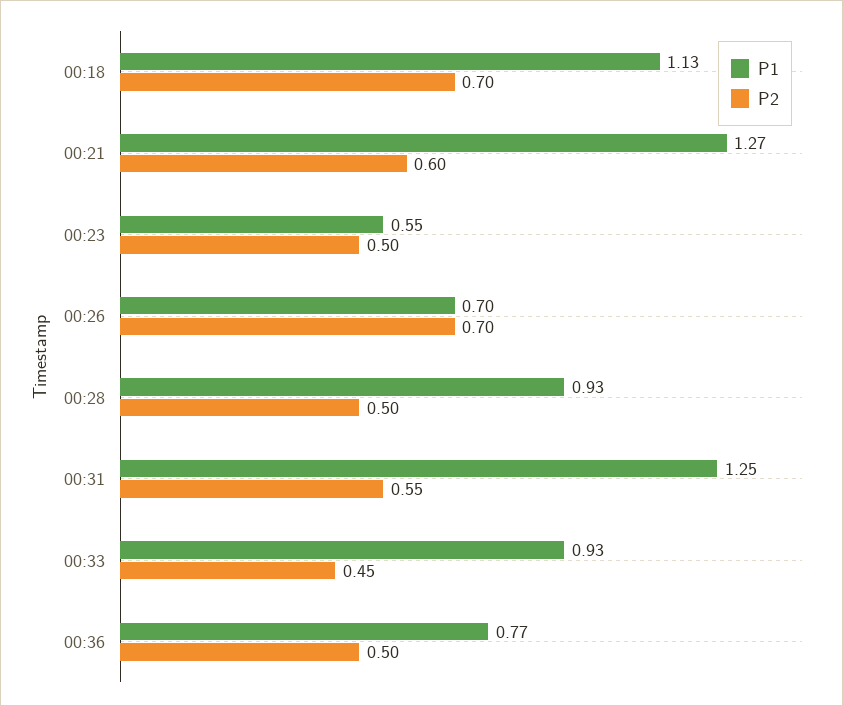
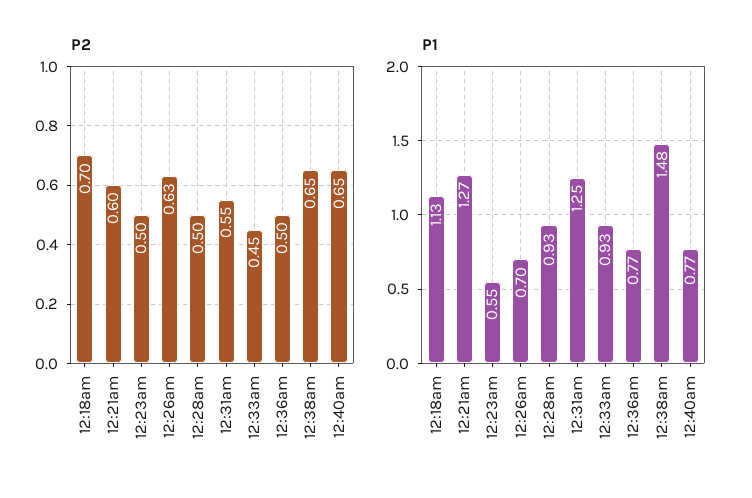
P2, 00:26: 0.7 -> 0.63
P2, 12:38am: none -> 0.65
P2, 12:40am: none -> 0.65
P1, 12:38am: none -> 1.48
P1, 12:40am: none -> 0.77

